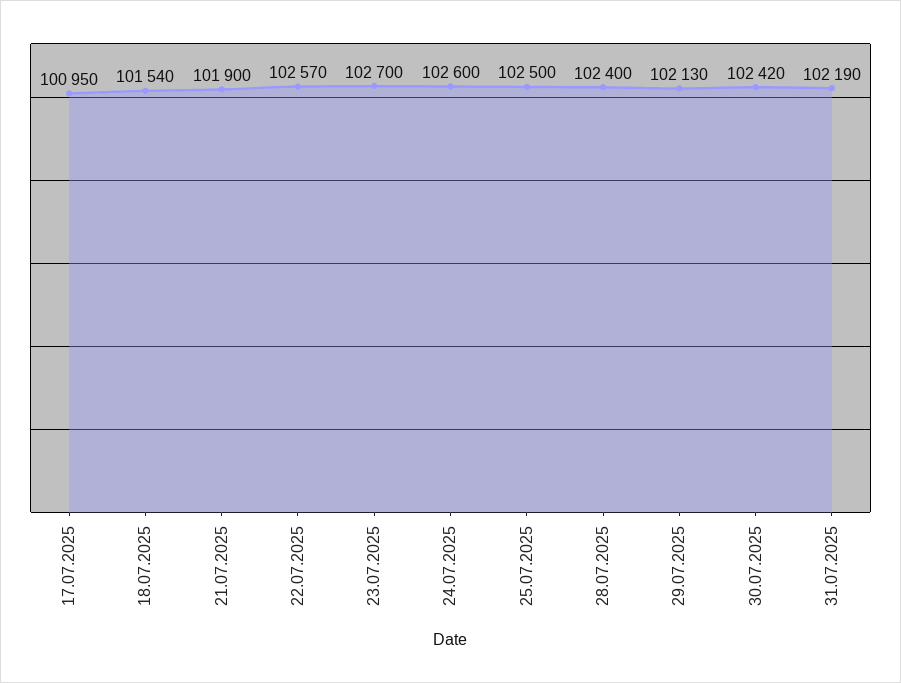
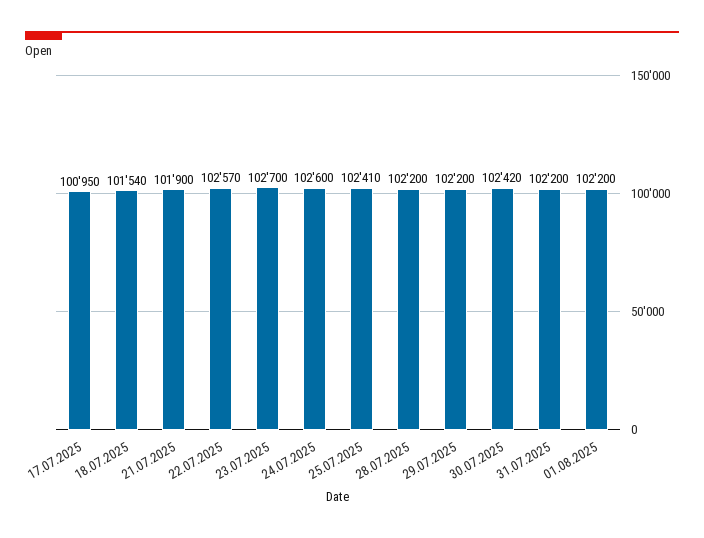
25.07.2025: 102500 -> 102410
28.07.2025: 102400 -> 102200
29.07.2025: 102130 -> 102200
31.07.2025: 102190 -> 102200
01.08.2025: none -> 102200

